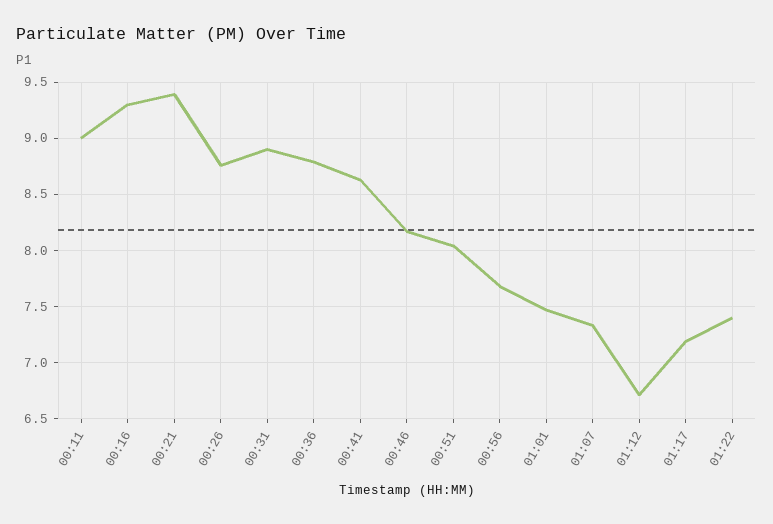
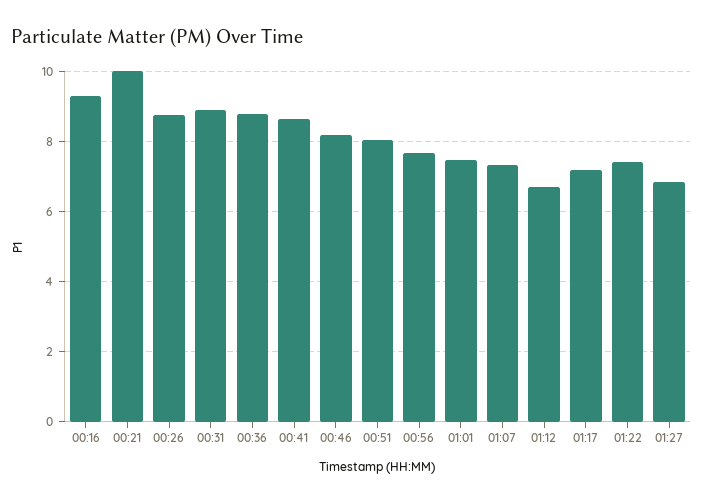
00:11: 9 -> none
00:21: 9.4 -> 10
01:27: none -> 6.8

